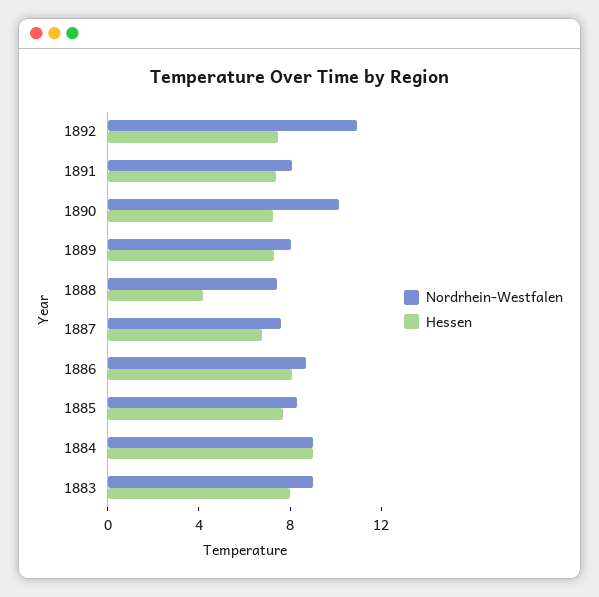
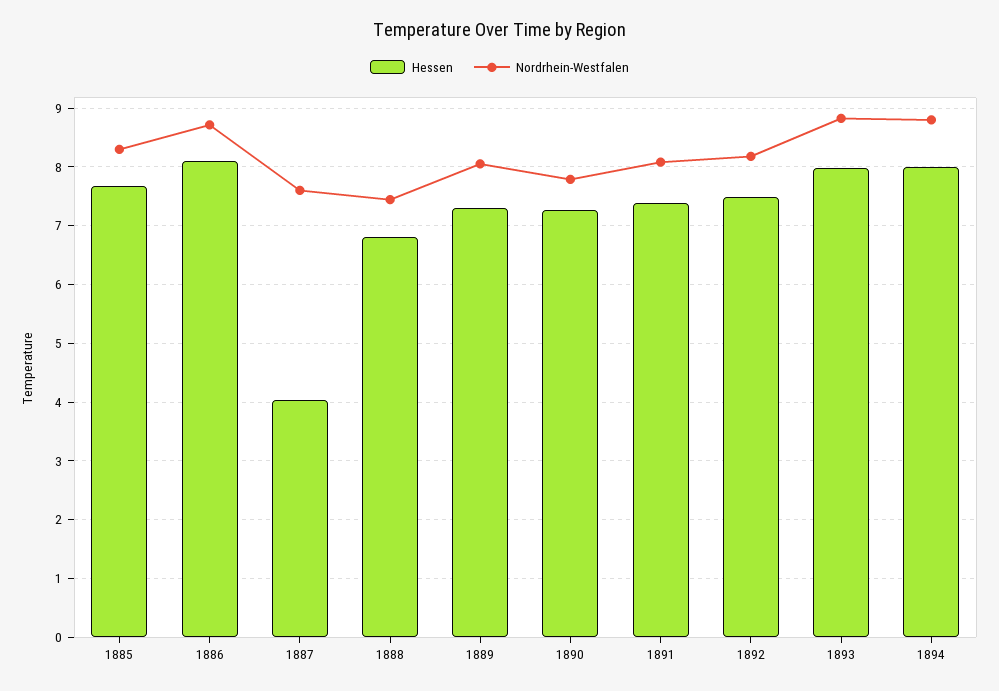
Nordrhein-Westfalen, 1892: 11 -> 8.2
Nordrhein-Westfalen, 1890: 10 -> 7.8
Hessen, 1888: 4 -> 6.8
Hessen, 1887: 7 -> 4
Nordrhein-Westfalen, 1884: 9 -> none
Hessen, 1884: 9 -> none
Nordrhein-Westfalen, 1883: 9 -> none
Hessen, 1883: 8 -> none
Hessen, 1893: none -> 8
Nordrhein-Westfalen, 1893: none -> 8.8
Hessen, 1894: none -> 8
Nordrhein-Westfalen, 1894: none -> 8.8

